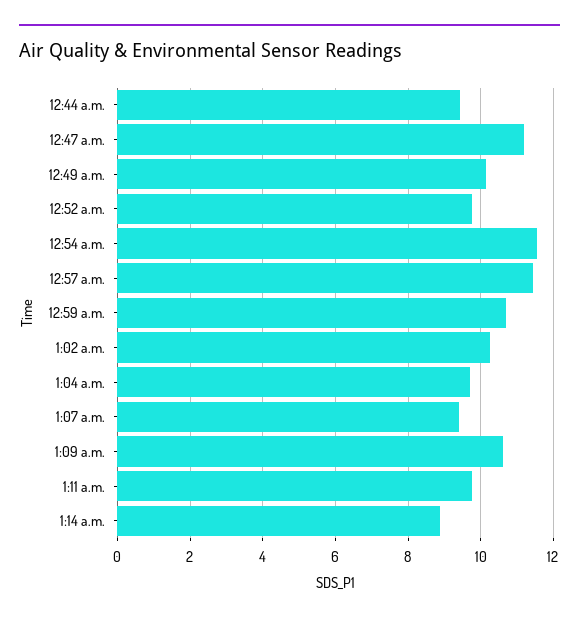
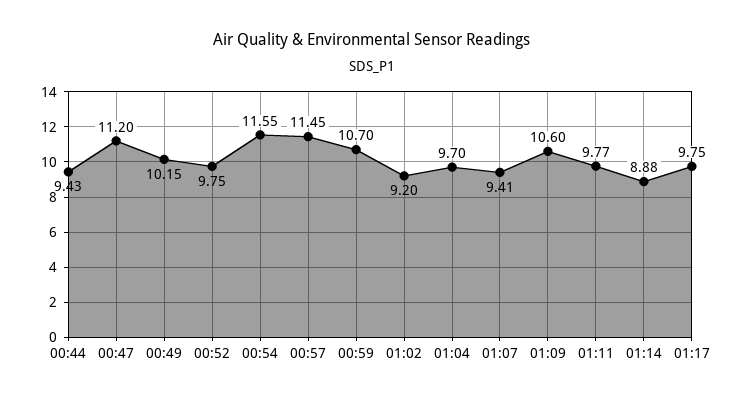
1:02 a.m.: 10.2 -> 9.2
01:17: none -> 9.75

